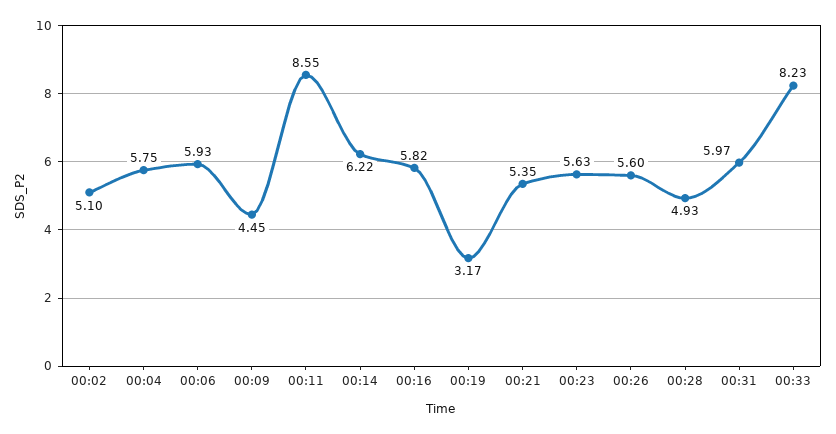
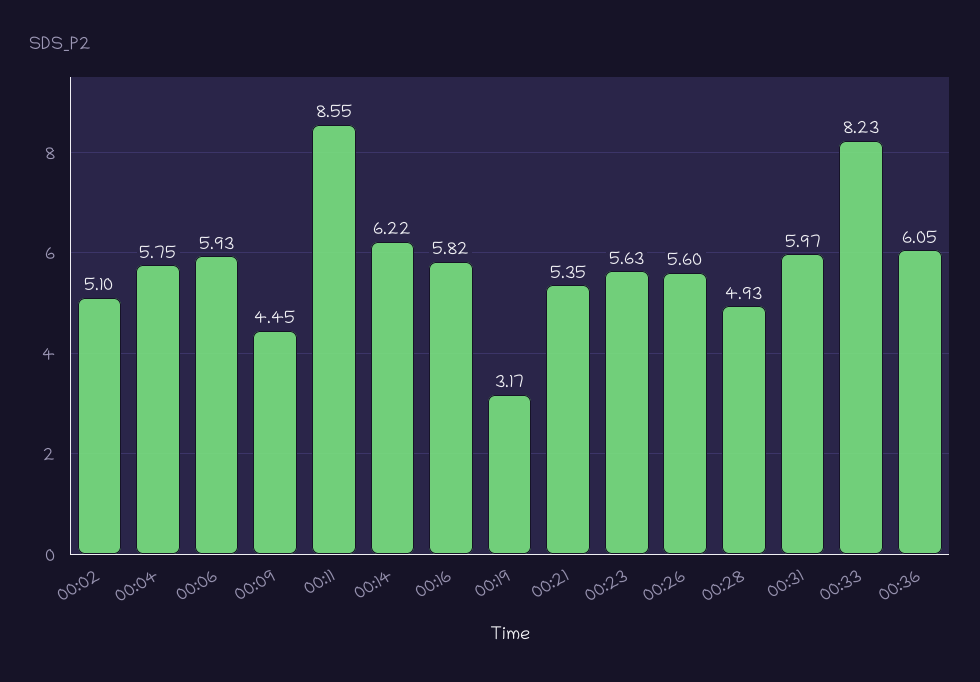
00:36: none -> 6.05

